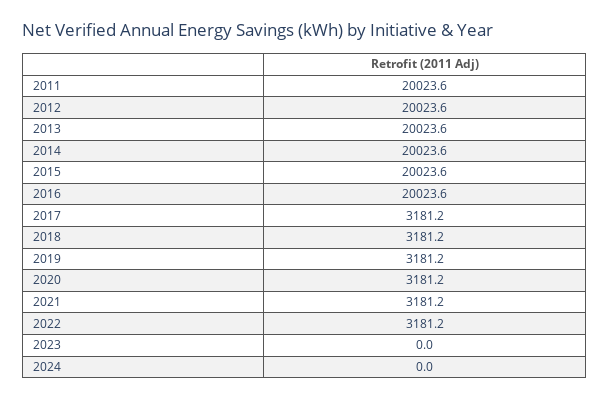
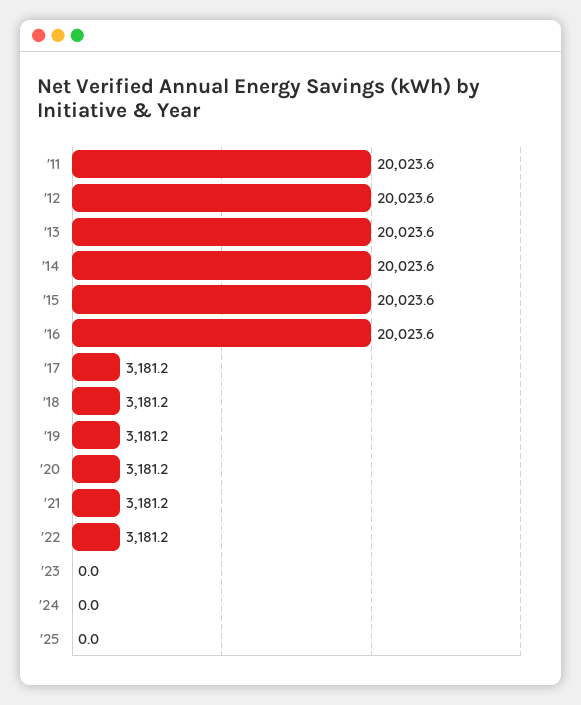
'25: none -> 0

